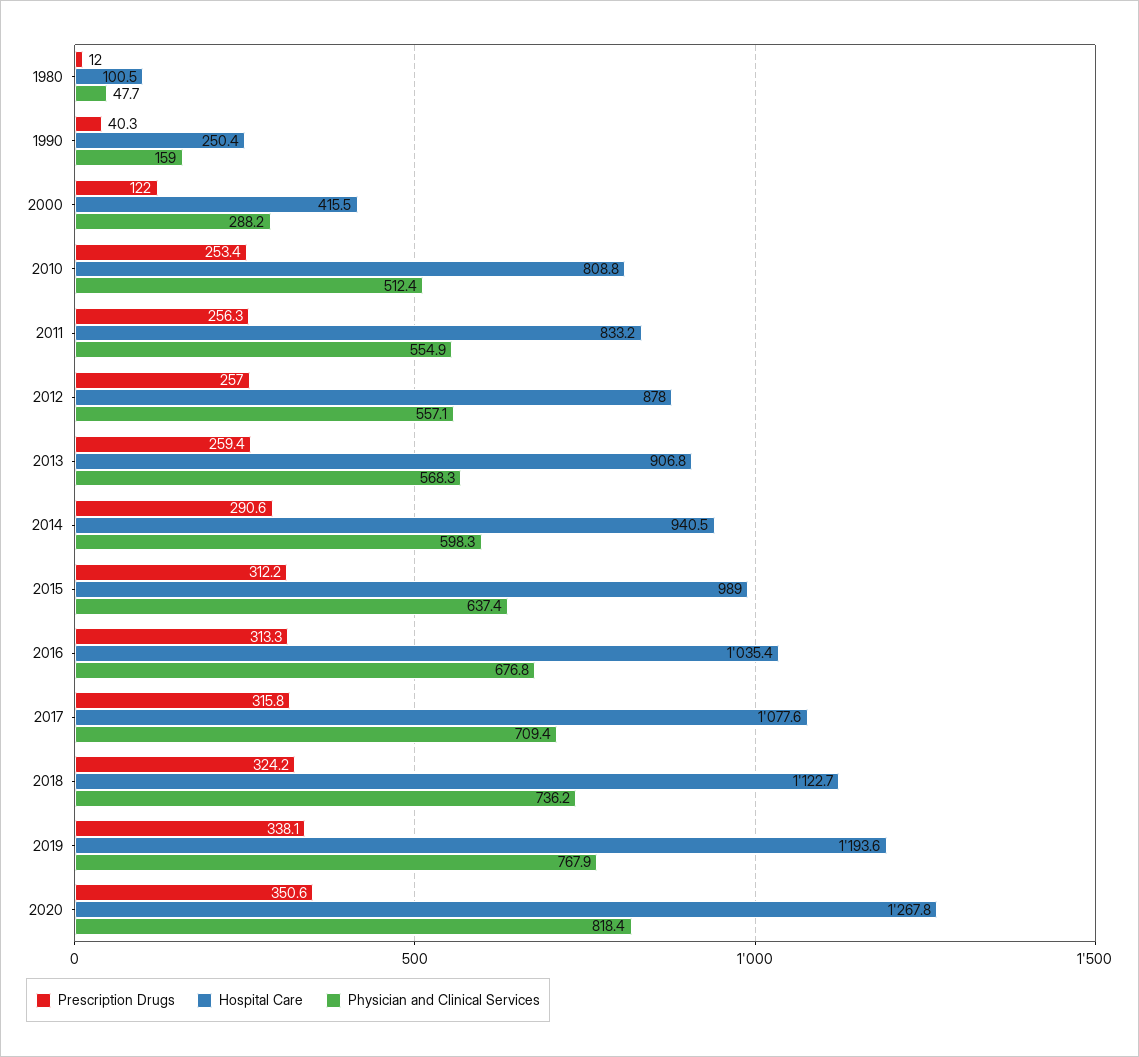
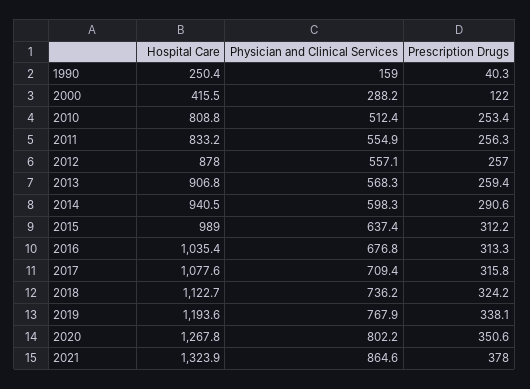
Prescription Drugs, 1980: 12 -> none
Hospital Care, 1980: 100.5 -> none
Physician and Clinical Services, 1980: 47.7 -> none
Physician and Clinical Services, 2020: 818.4 -> 802.2
Hospital Care, 2021: none -> 1323.9
Physician and Clinical Services, 2021: none -> 864.6
Prescription Drugs, 2021: none -> 378

